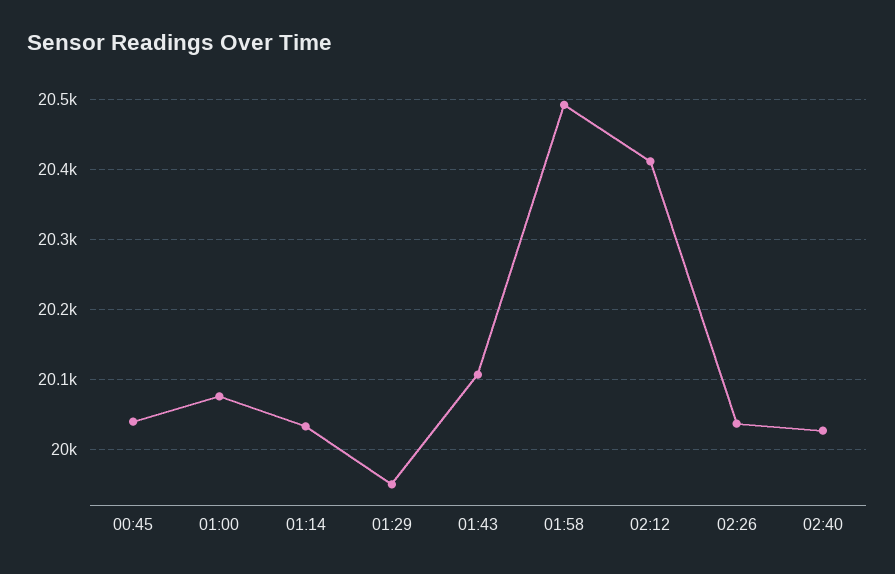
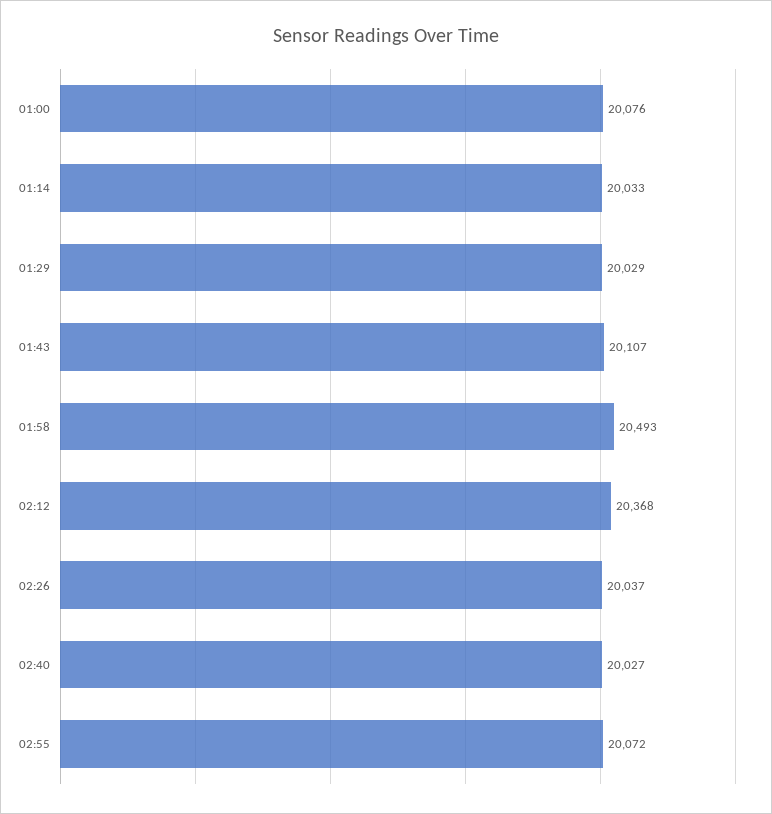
00:45: 20040 -> none
01:29: 19950 -> 20029
02:12: 20410 -> 20368
02:55: none -> 20072

